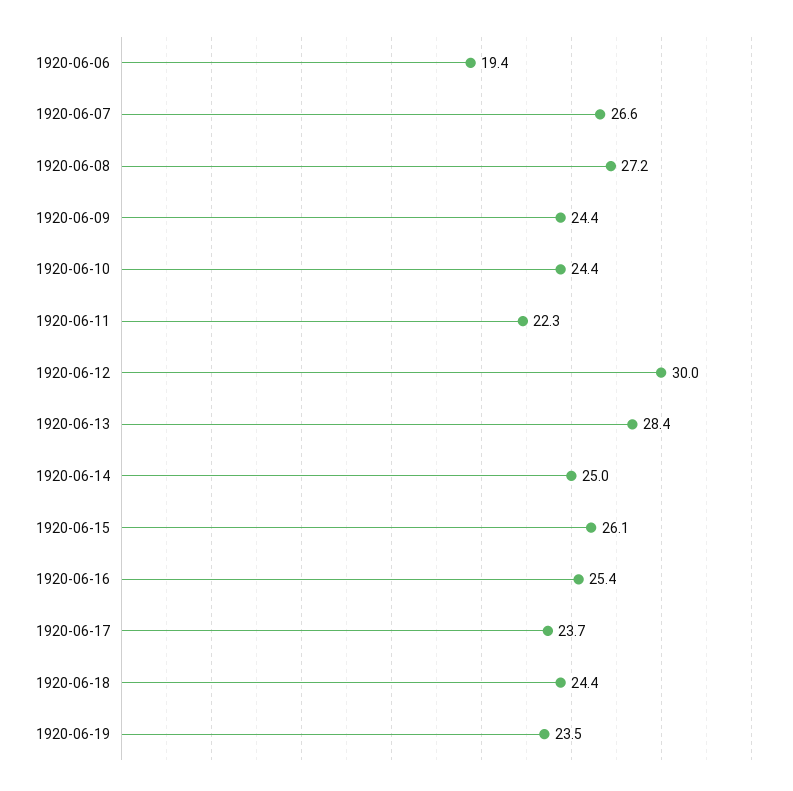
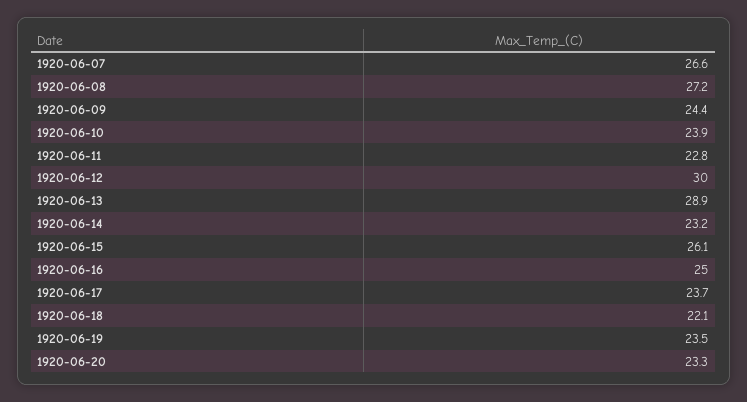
1920-06-06: 19.4 -> none
1920-06-10: 24.4 -> 23.9
1920-06-11: 22.3 -> 22.8
1920-06-13: 28.4 -> 28.9
1920-06-14: 25 -> 23.2
1920-06-16: 25.4 -> 25
1920-06-18: 24.4 -> 22.1
1920-06-20: none -> 23.3

